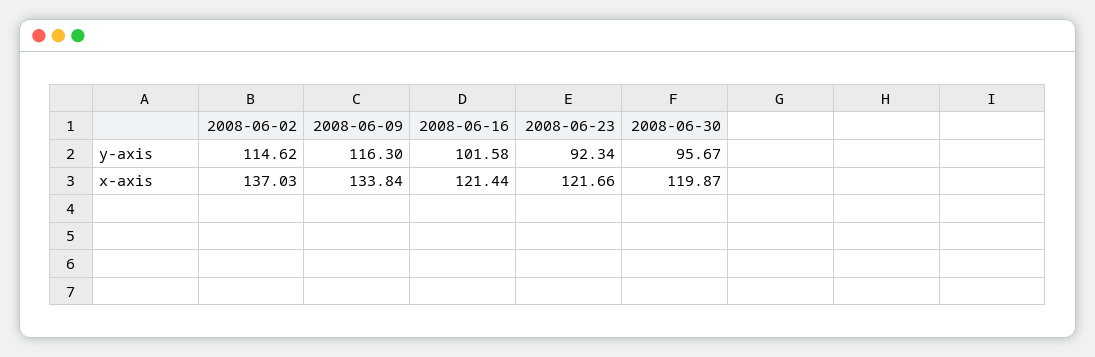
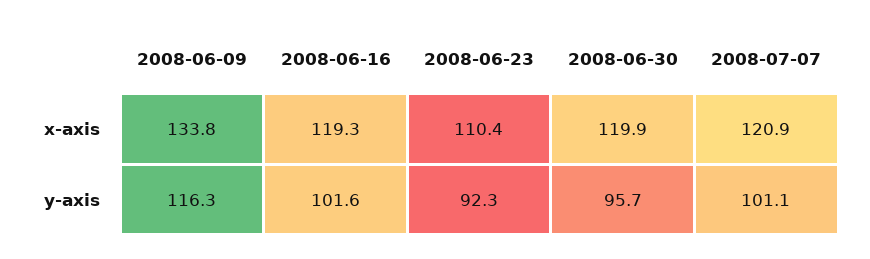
2008-06-02, y-axis: 114.62 -> none
2008-06-02, x-axis: 137.03 -> none
2008-06-16, x-axis: 121.44 -> 119.3
2008-06-23, x-axis: 121.66 -> 110.4
2008-07-07, x-axis: none -> 120.9
2008-07-07, y-axis: none -> 101.1

